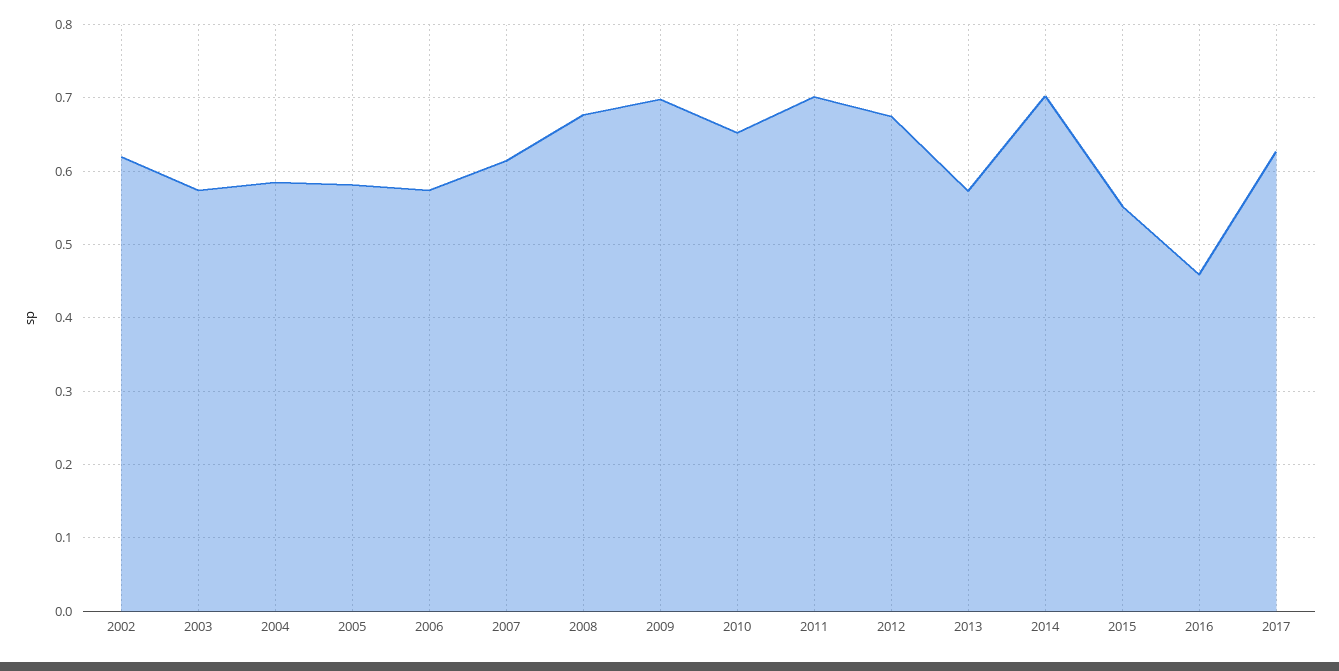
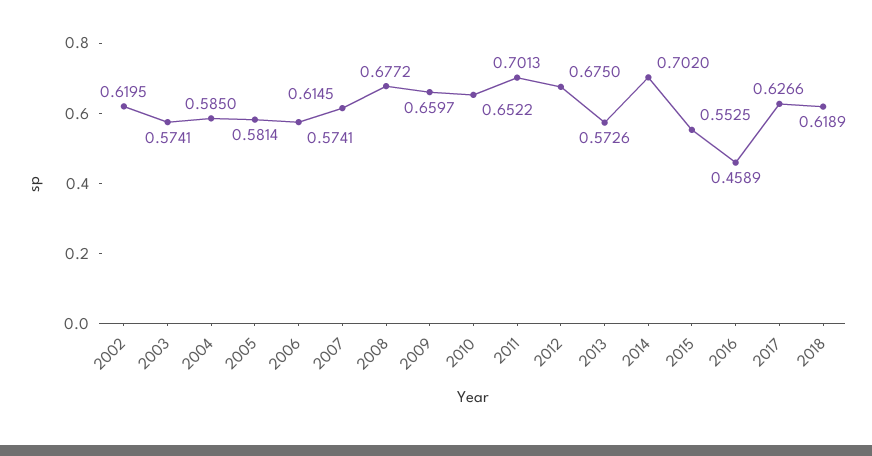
2009: 0.7 -> 0.6597
2018: none -> 0.6189

